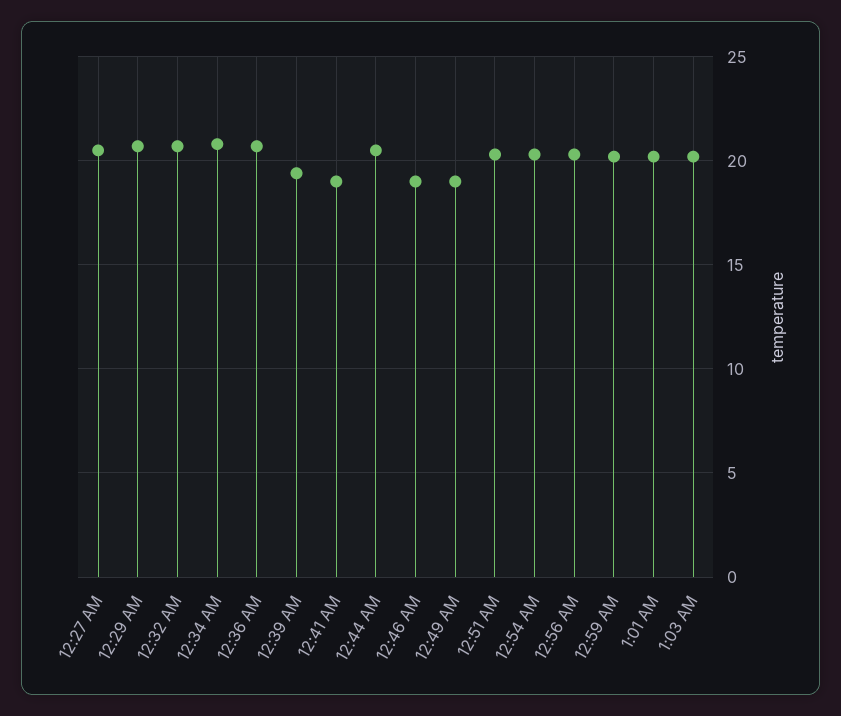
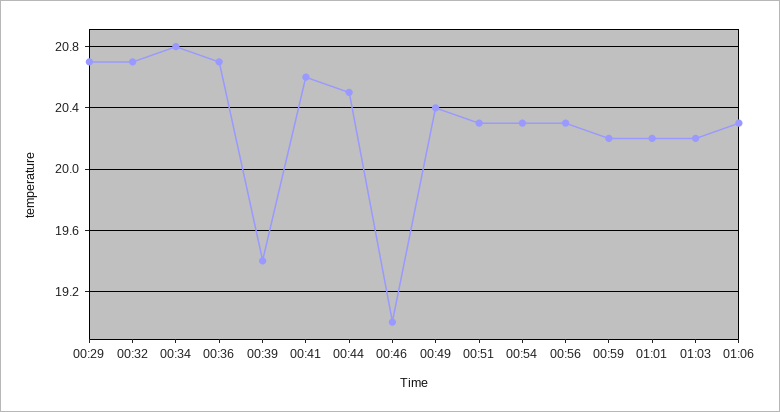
12:27 AM: 20.5 -> none
12:41 AM: 19 -> 20.6
12:49 AM: 19 -> 20.4
01:06: none -> 20.3

